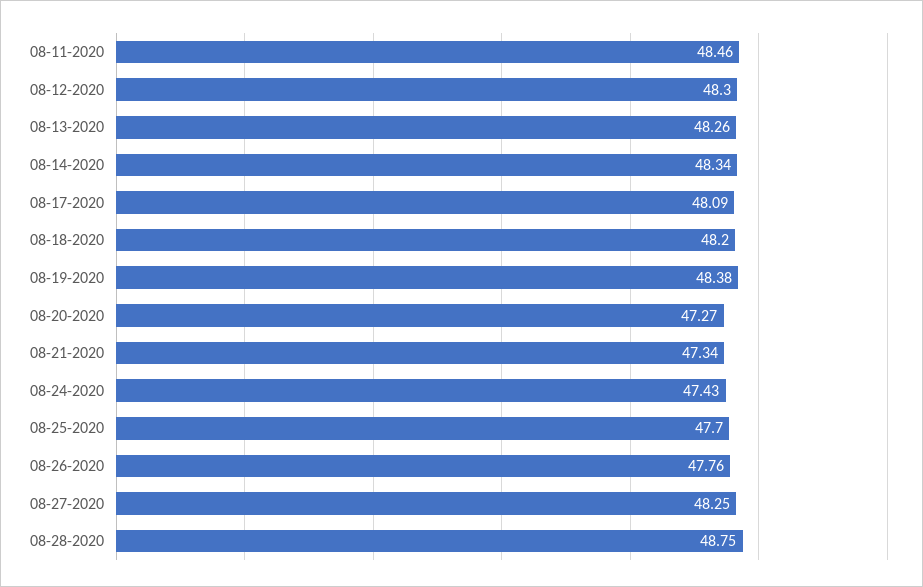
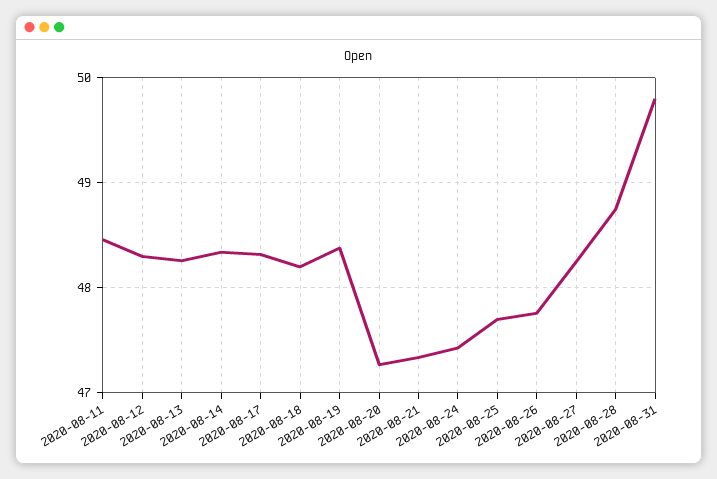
08-17-2020: 48.09 -> 48.3
2020-08-31: none -> 49.8

